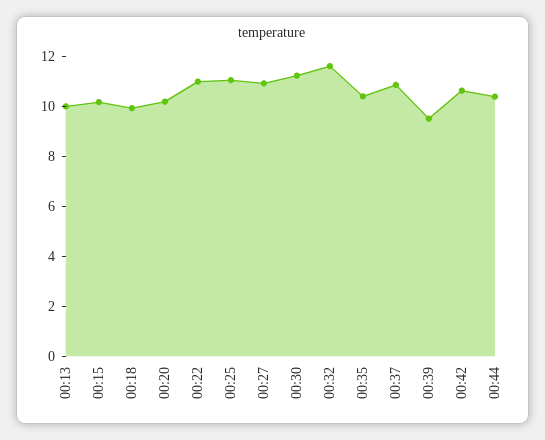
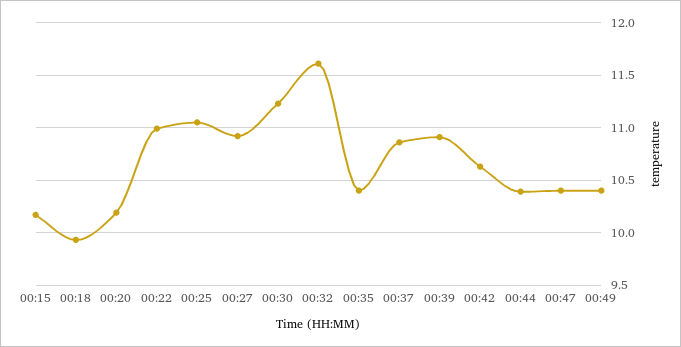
00:13: 10 -> none
00:39: 9.5 -> 10.9
00:47: none -> 10.4
00:49: none -> 10.4

